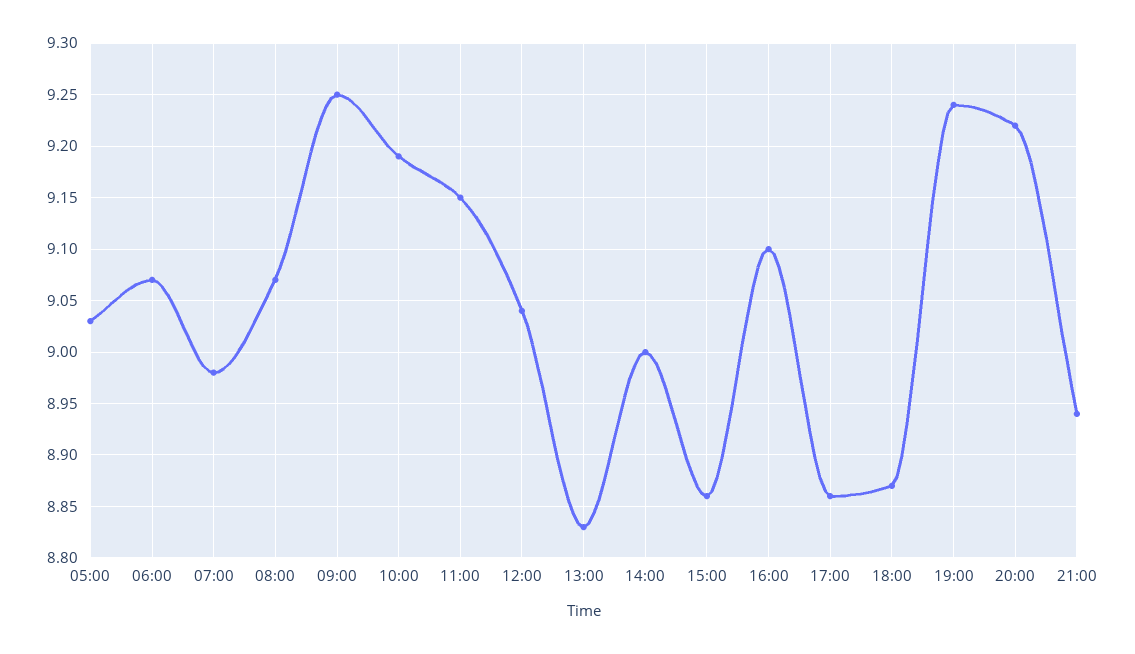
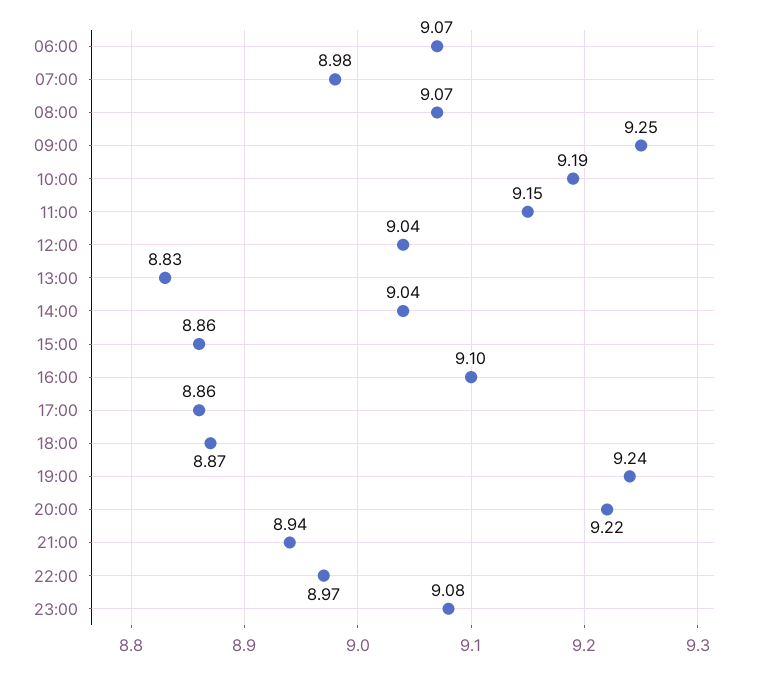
05:00: 9.03 -> none
14:00: 9 -> 9.04
22:00: none -> 8.97
23:00: none -> 9.08

